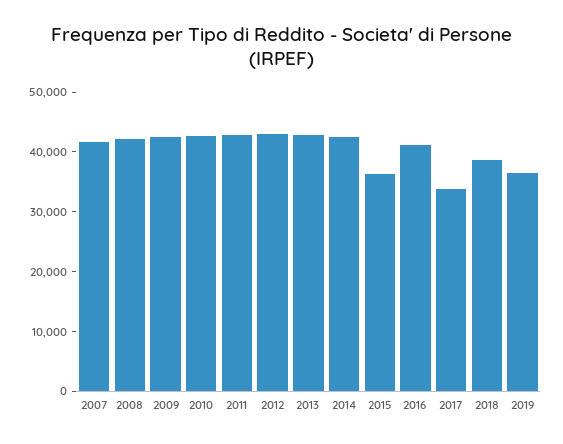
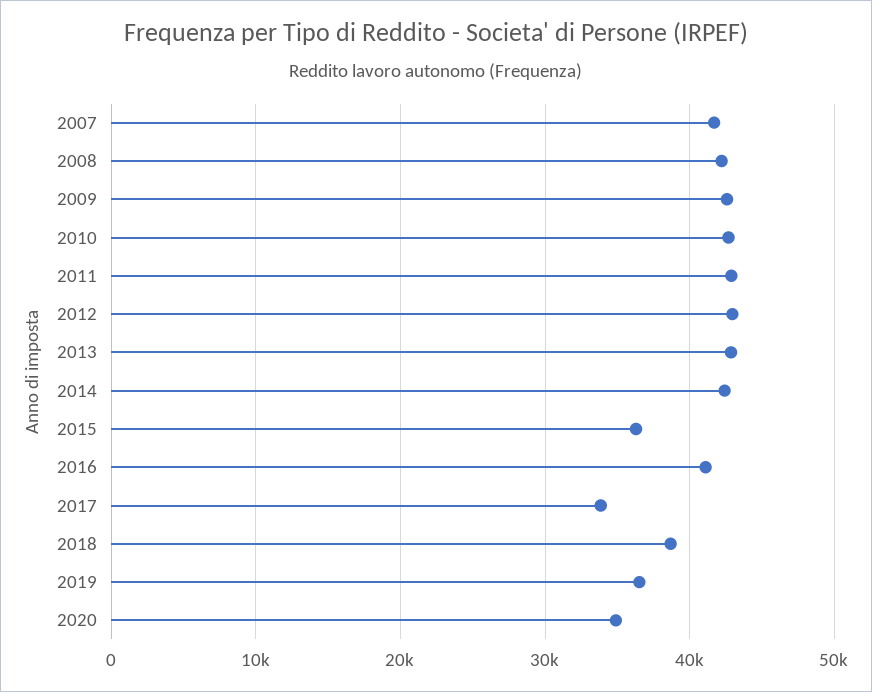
2020: none -> 35000

